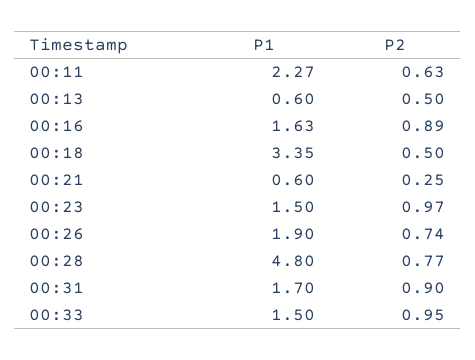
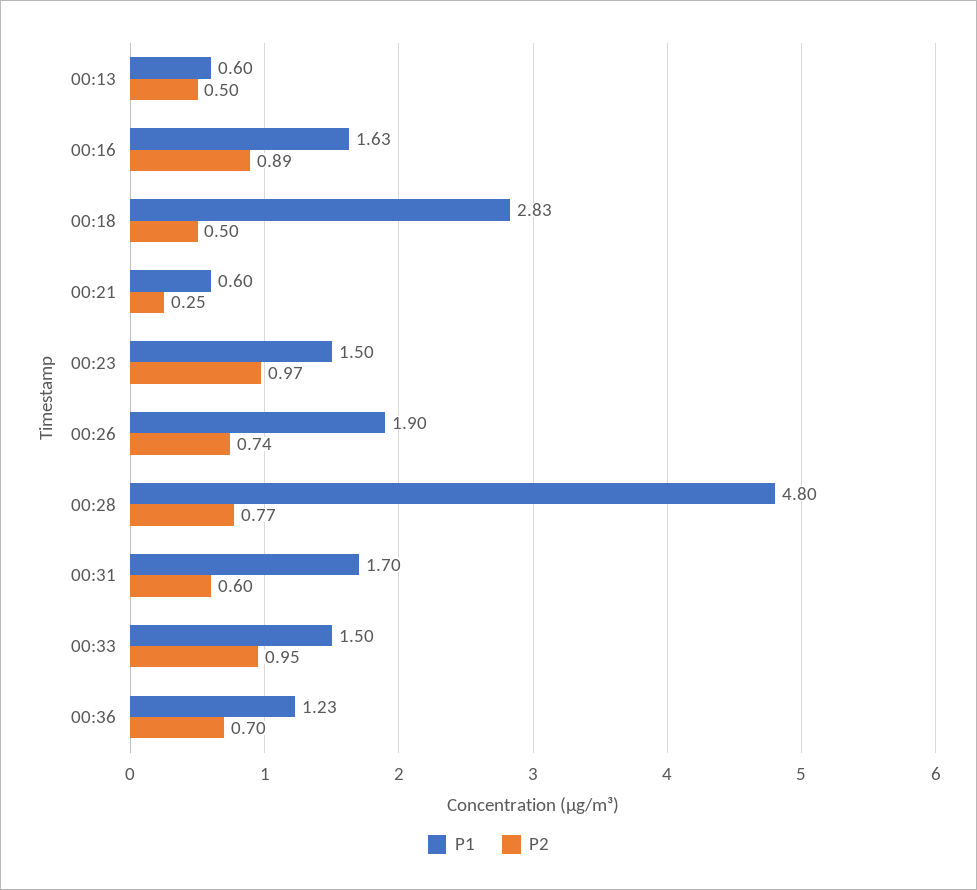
P1, 00:11: 2.27 -> none
P2, 00:11: 0.63 -> none
P1, 00:18: 3.35 -> 2.83
P2, 00:31: 0.9 -> 0.6
P1, 00:36: none -> 1.23
P2, 00:36: none -> 0.7

